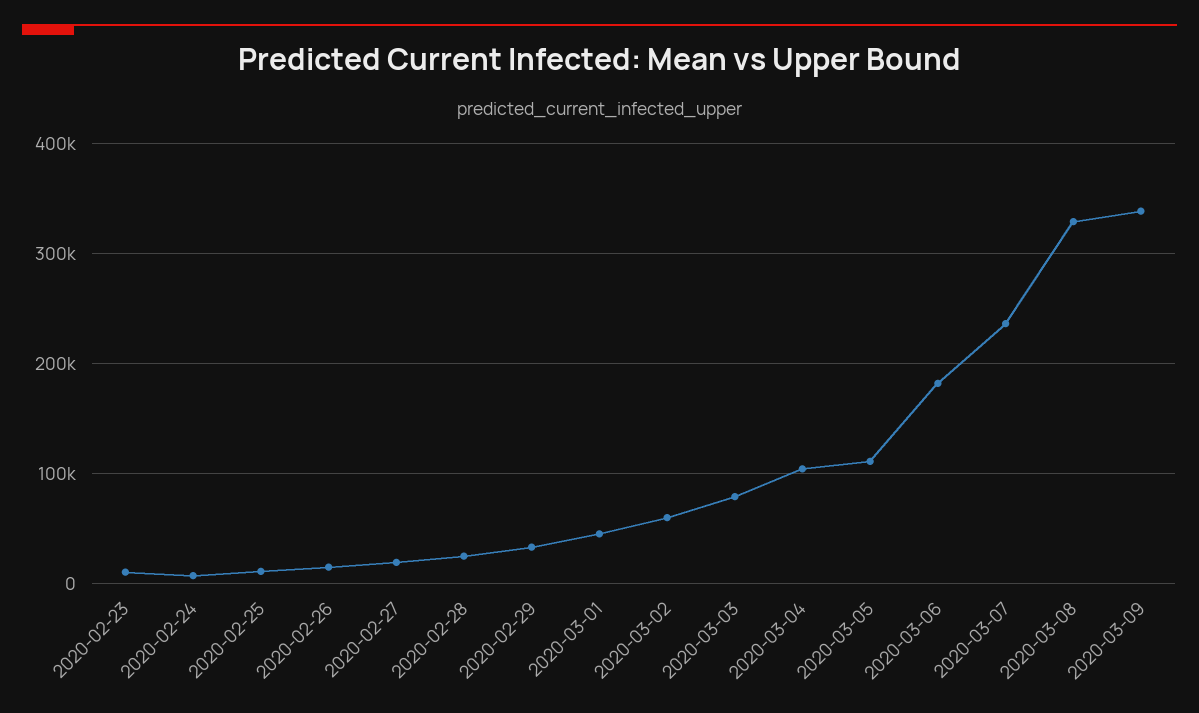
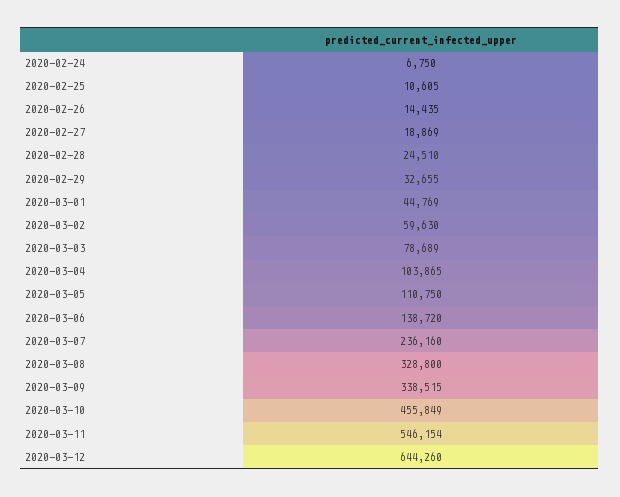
2020-02-23: 10000 -> none
2020-03-06: 180000 -> 138720
2020-03-10: none -> 455849
2020-03-11: none -> 546154
2020-03-12: none -> 644260

